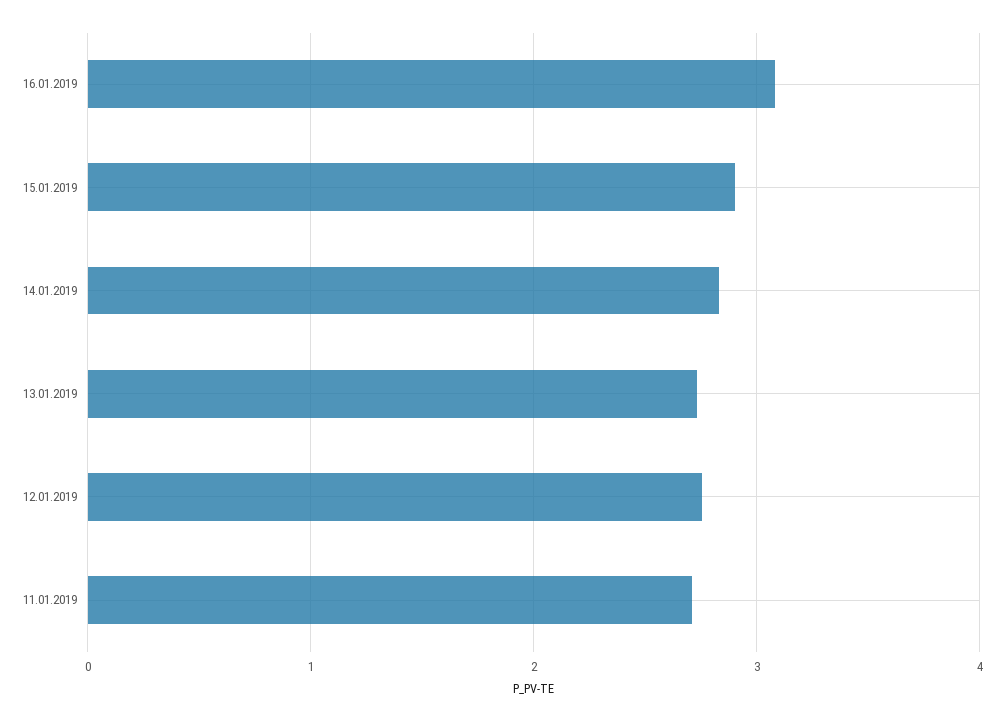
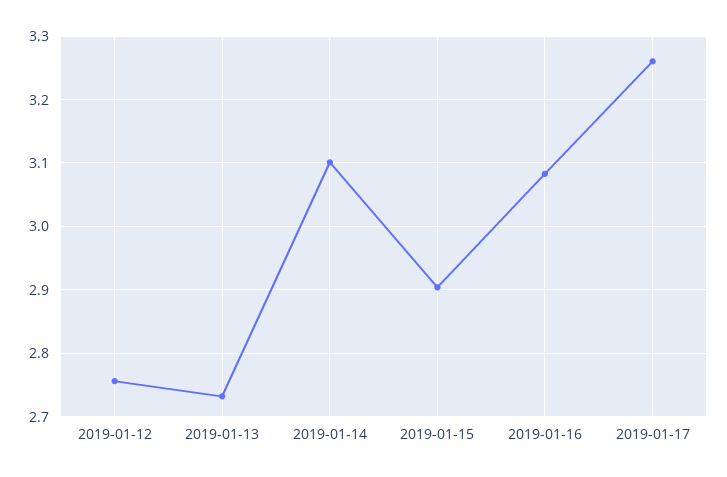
14.01.2019: 2.8 -> 3.1
11.01.2019: 2.7 -> none
2019-01-17: none -> 3.26

